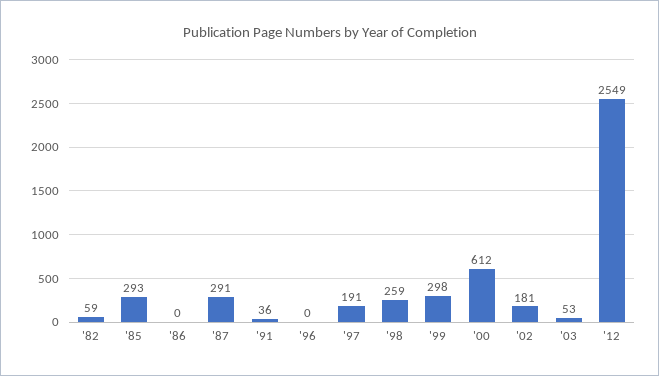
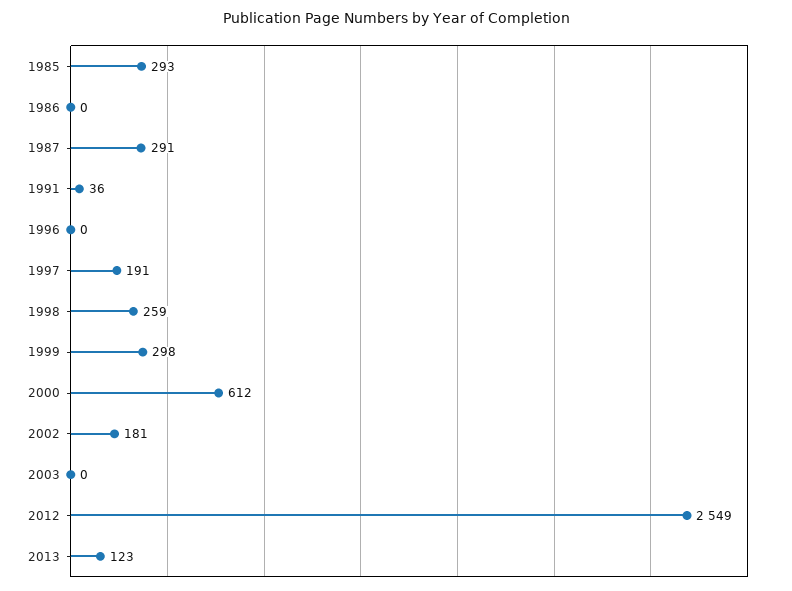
'82: 59 -> none
'03: 53 -> 0
2013: none -> 123

